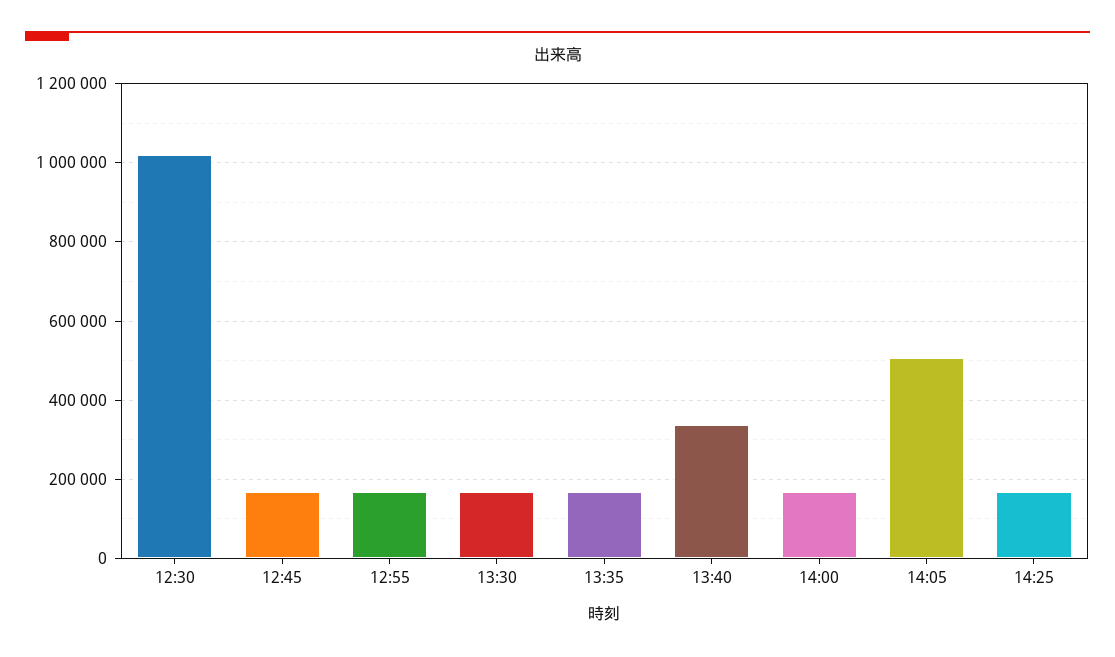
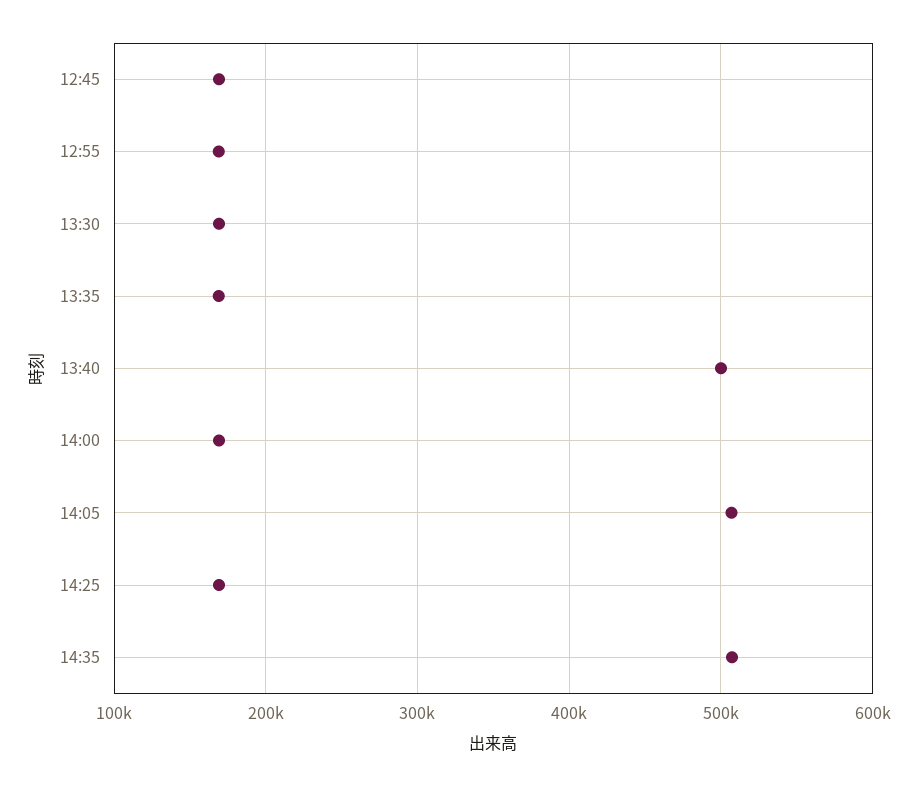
12:30: 1020000 -> none
13:40: 340000 -> 500000
14:35: none -> 510000

